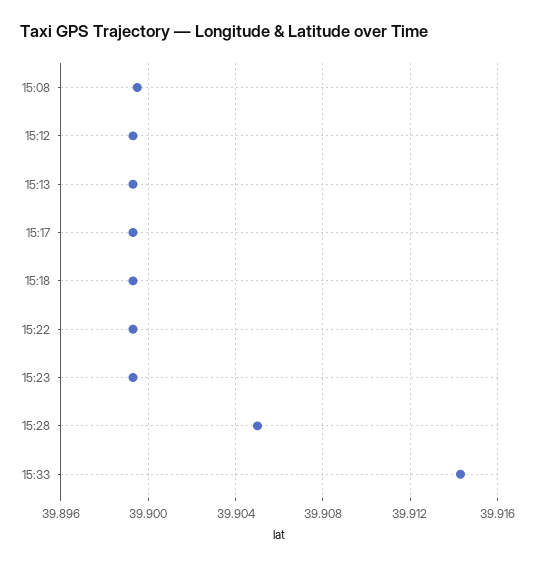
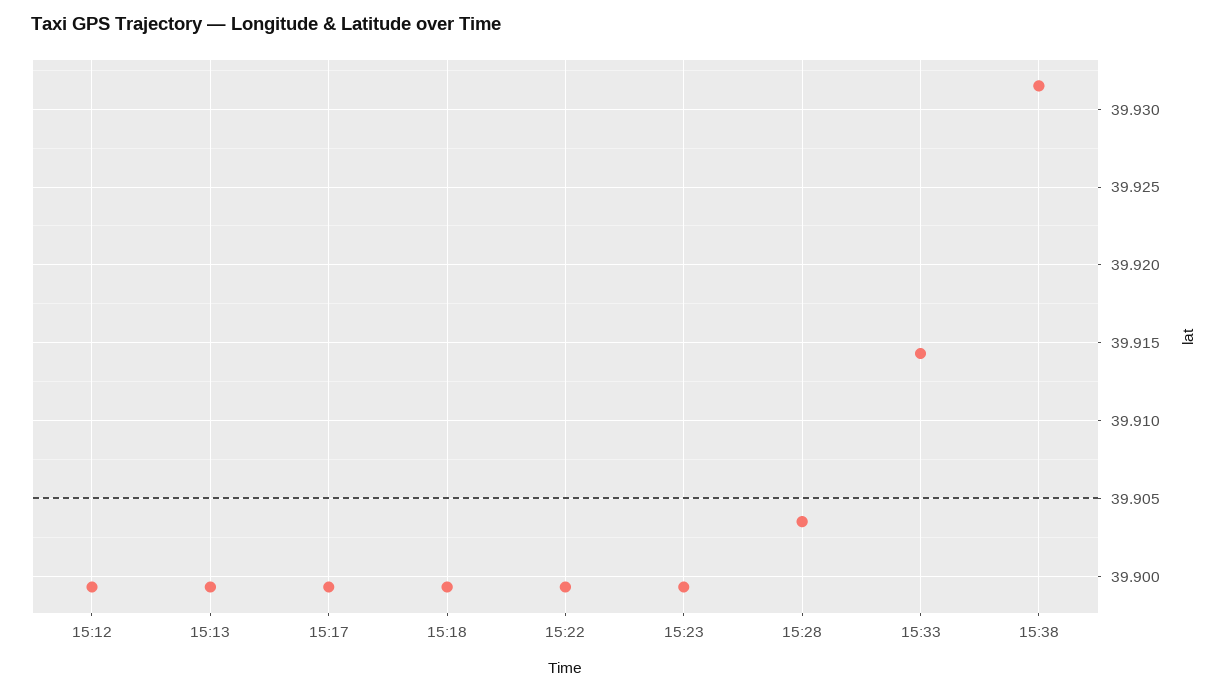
15:08: 39.8995 -> none
15:28: 39.905 -> 39.9035
15:38: none -> 39.9315

